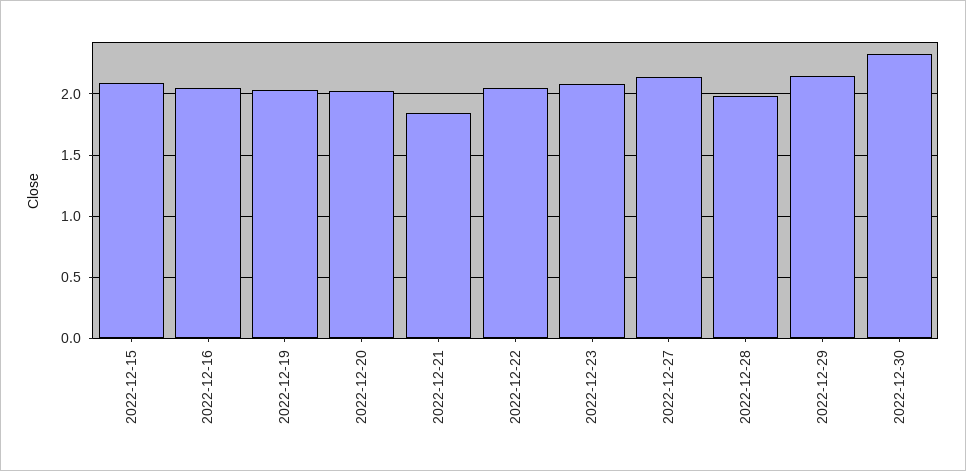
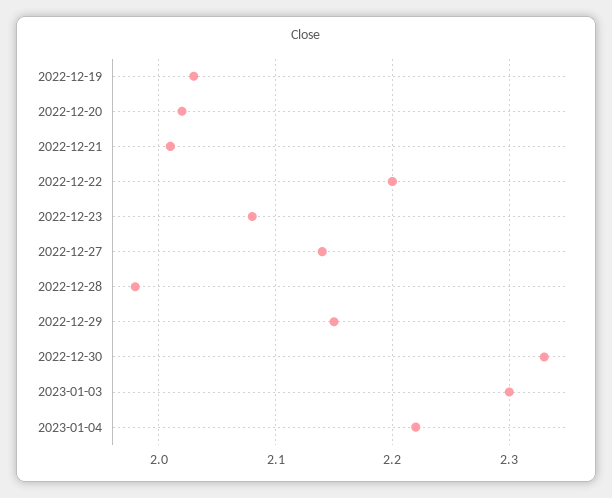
2022-12-15: 2.1 -> none
2022-12-16: 2.05 -> none
2022-12-21: 1.85 -> 2.01
2022-12-22: 2.05 -> 2.2
2023-01-03: none -> 2.3
2023-01-04: none -> 2.22

